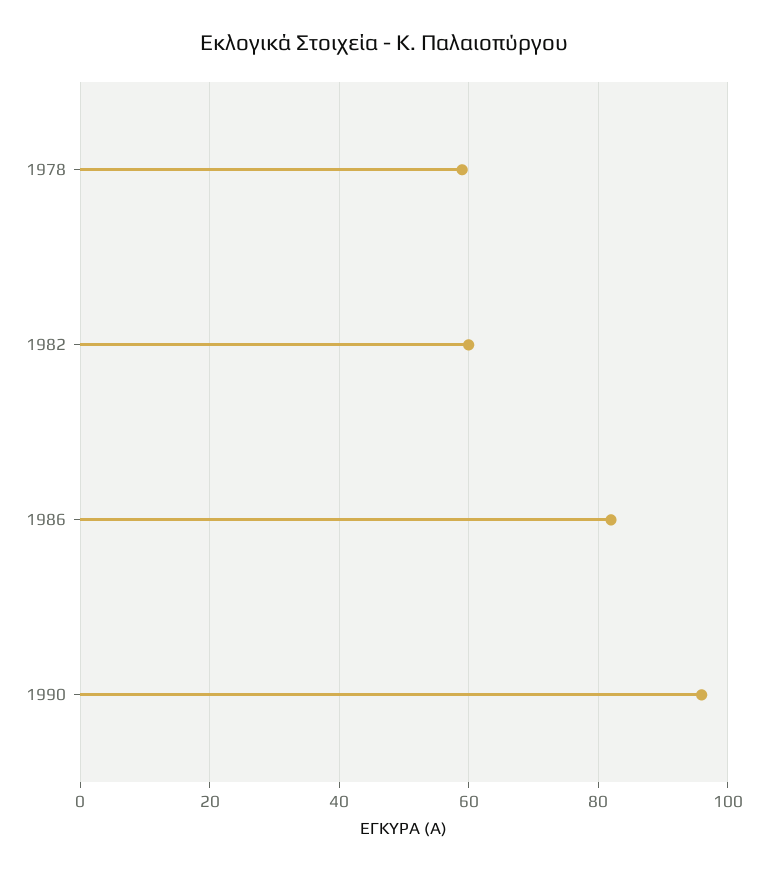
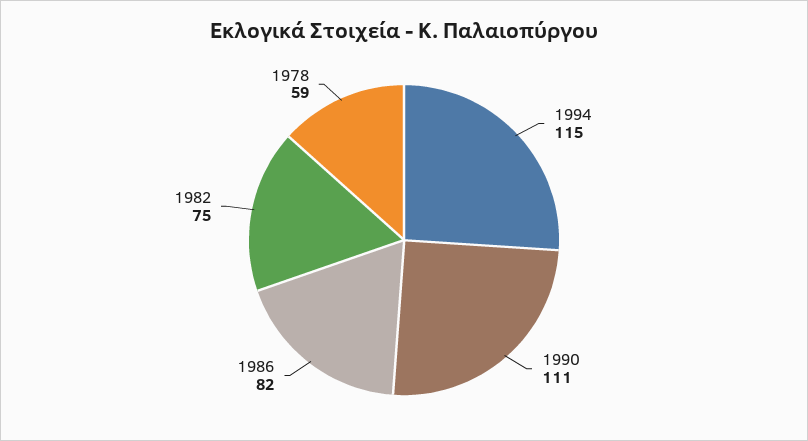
1982: 60 -> 75
1990: 95 -> 111
1994: none -> 115

